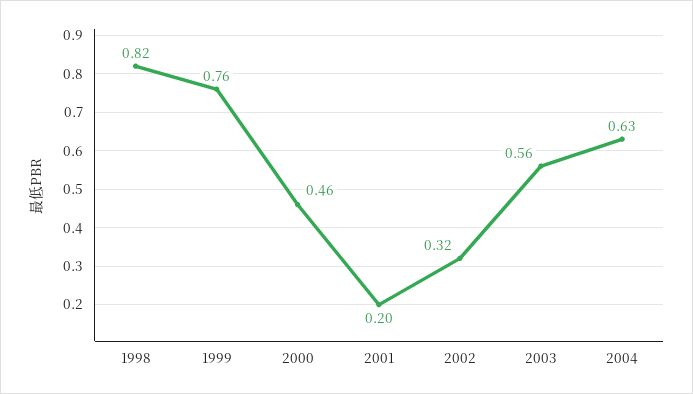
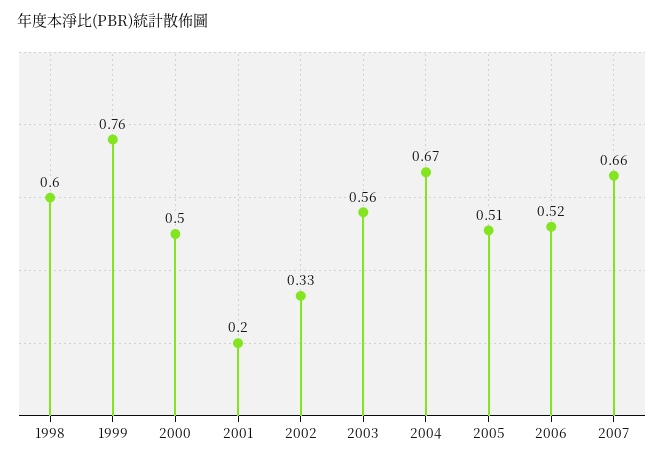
1998: 0.82 -> 0.6
2000: 0.46 -> 0.5
2002: 0.32 -> 0.33
2004: 0.63 -> 0.67
2005: none -> 0.51
2006: none -> 0.52
2007: none -> 0.66

